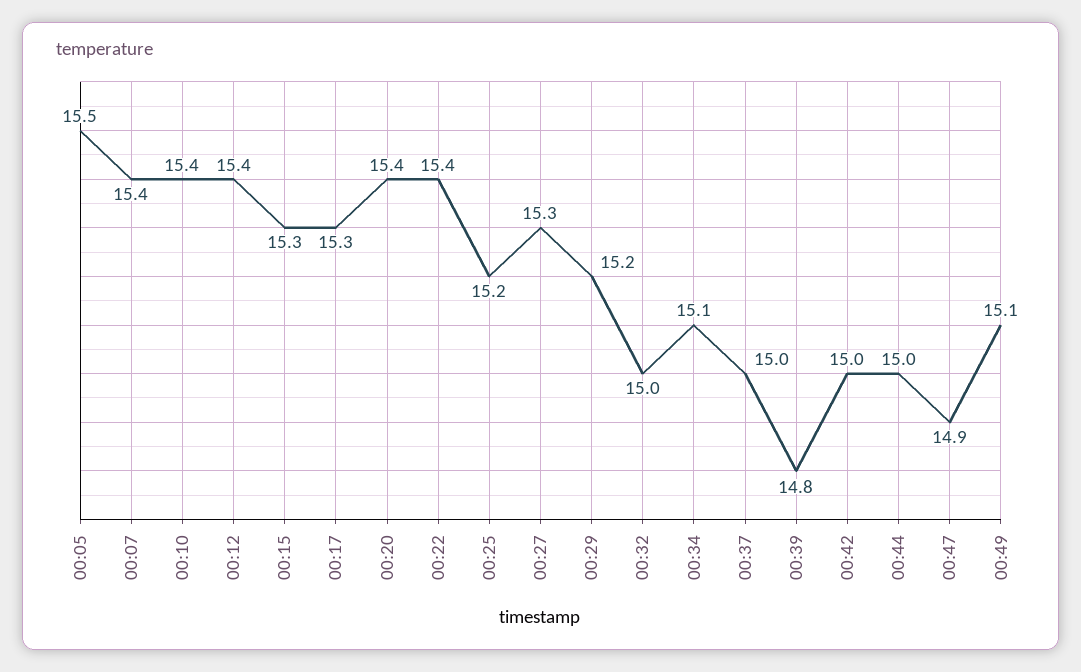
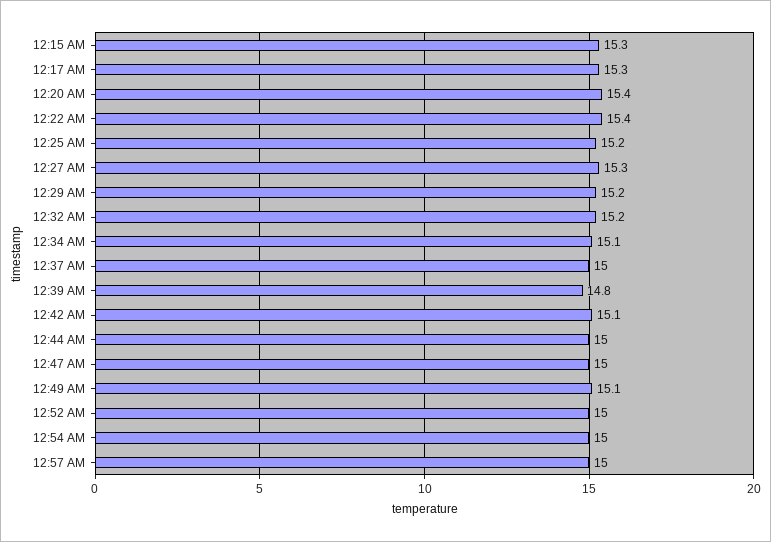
00:05: 15.5 -> none
00:07: 15.4 -> none
00:10: 15.4 -> none
00:12: 15.4 -> none
00:32: 15 -> 15.2
00:42: 15 -> 15.1
00:47: 14.9 -> 15
12:52 AM: none -> 15
12:54 AM: none -> 15
12:57 AM: none -> 15

